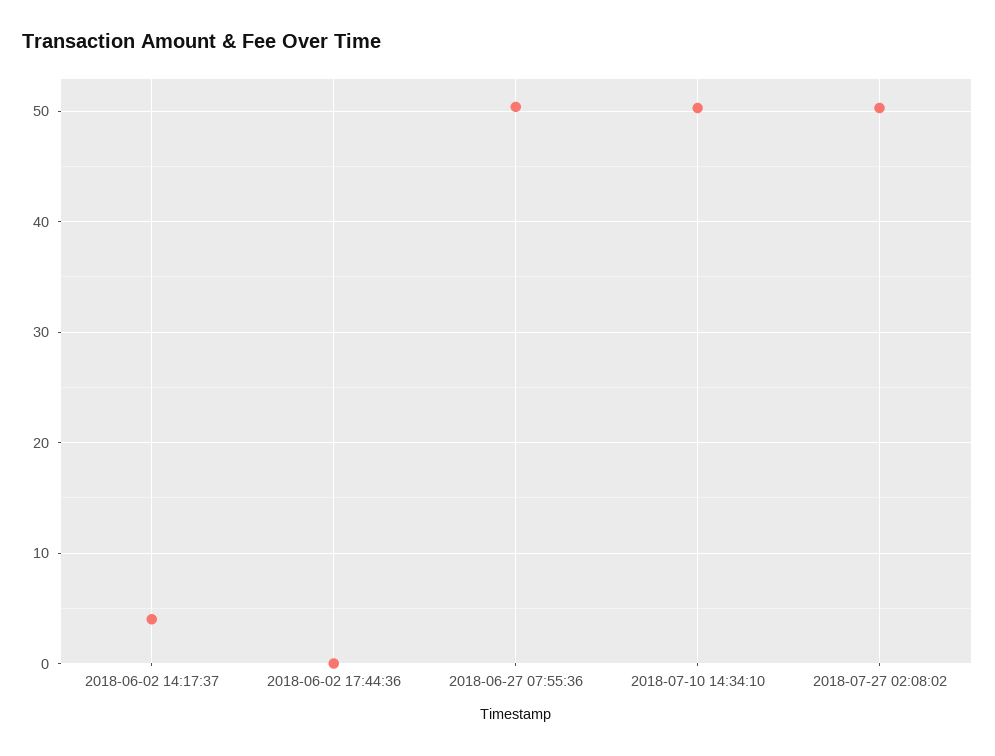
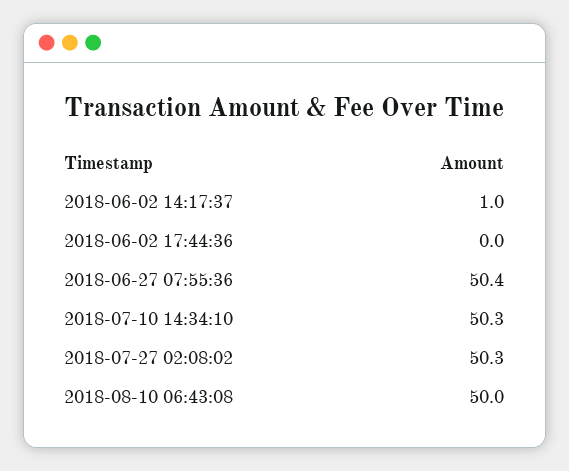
2018-06-02 14:17:37: 4 -> 1
2018-08-10 06:43:08: none -> 50

